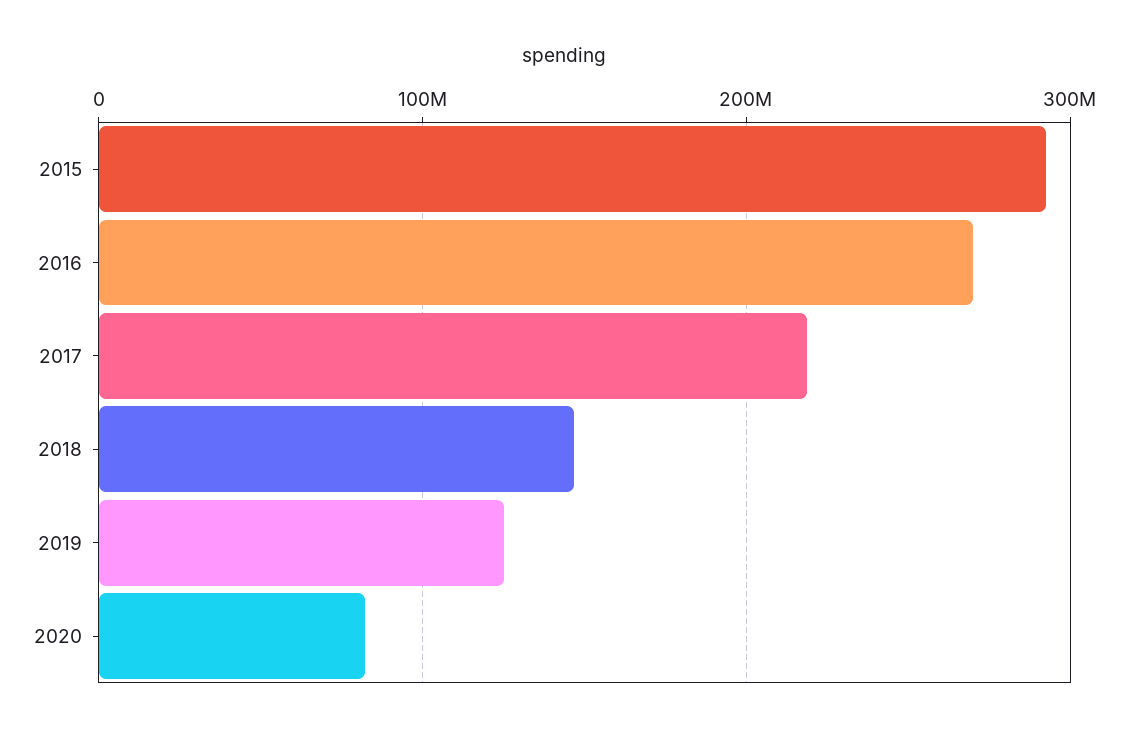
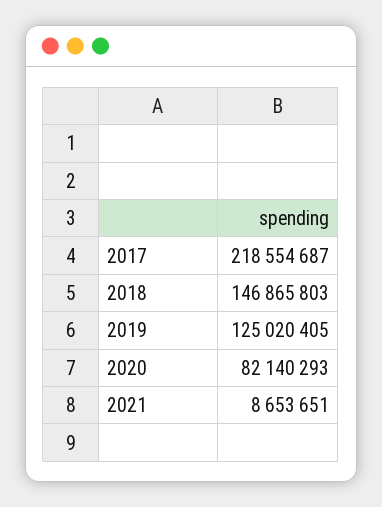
2015: 290000000 -> none
2016: 270000000 -> none
2021: none -> 8653651

